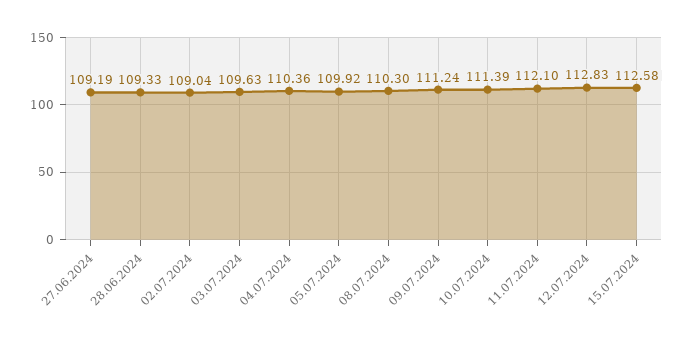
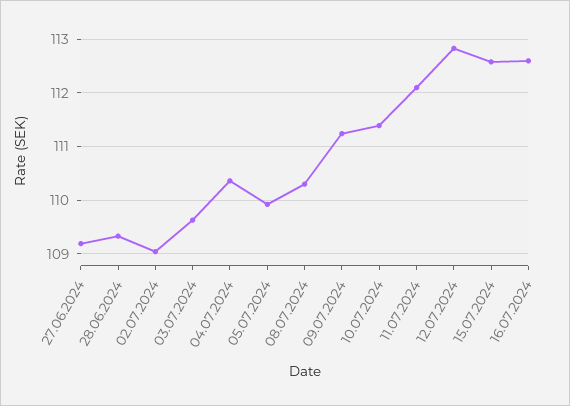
16.07.2024: none -> 112.6

